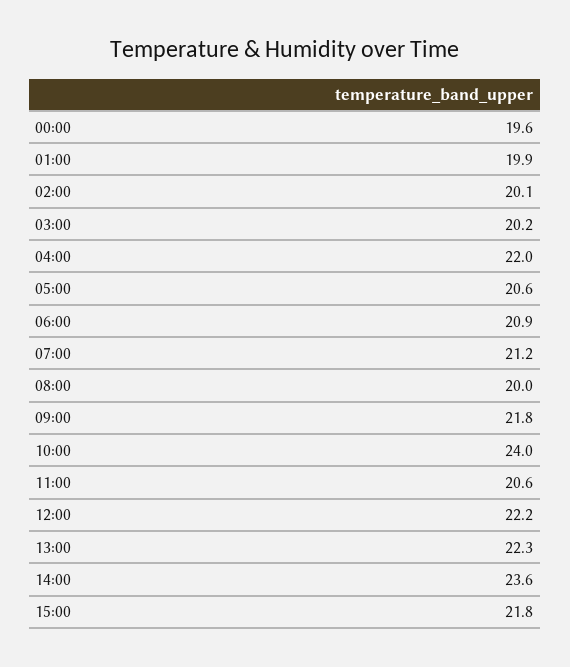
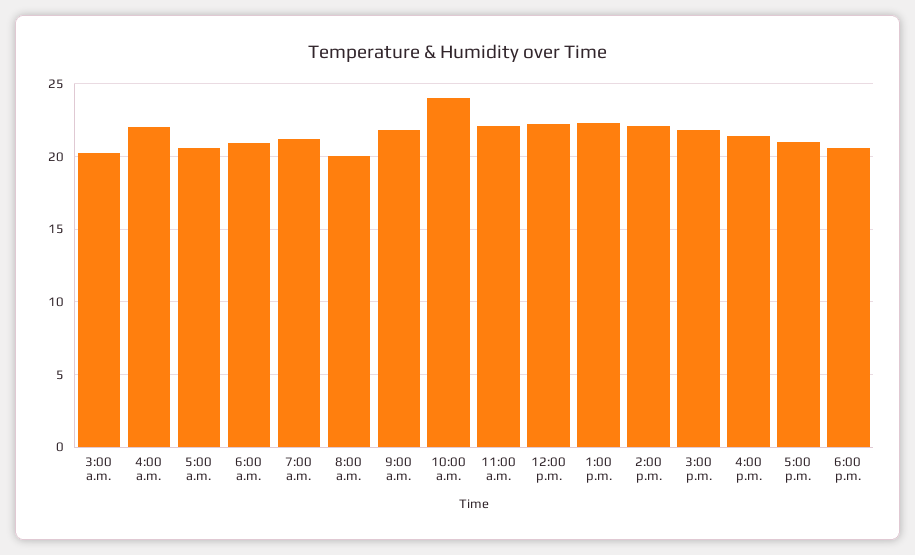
00:00: 19.6 -> none
01:00: 19.9 -> none
02:00: 20.1 -> none
11:00: 20.6 -> 22
14:00: 23.6 -> 22
4:00 p.m.: none -> 21.5
5:00 p.m.: none -> 21
6:00 p.m.: none -> 20.5

